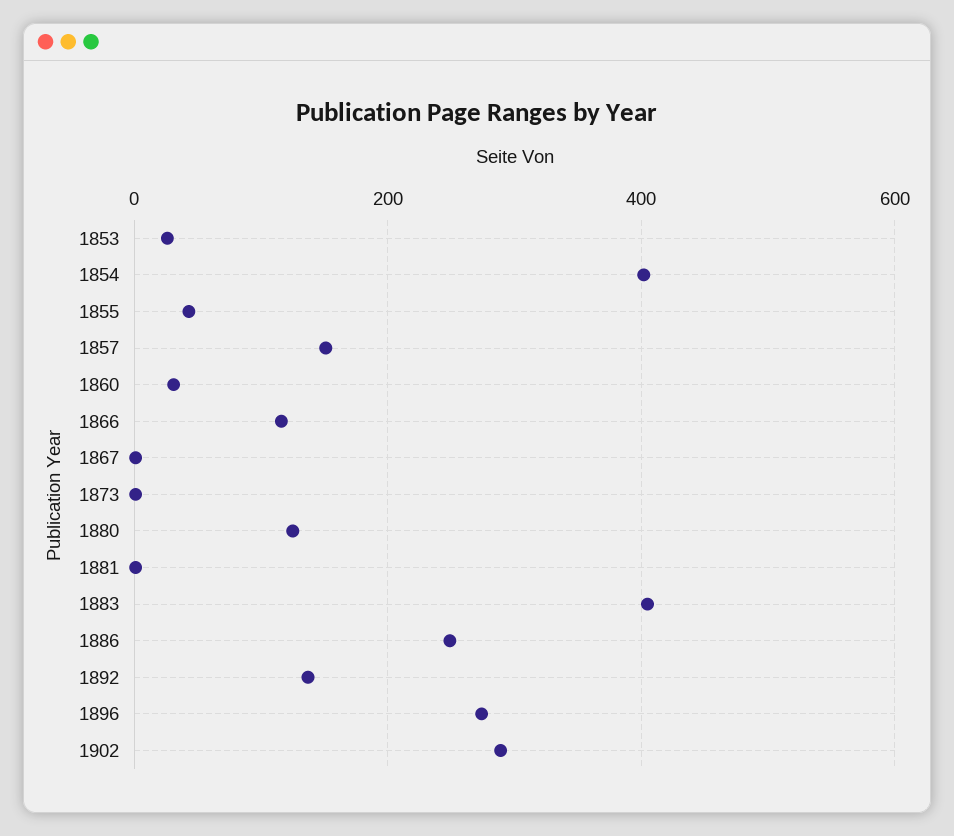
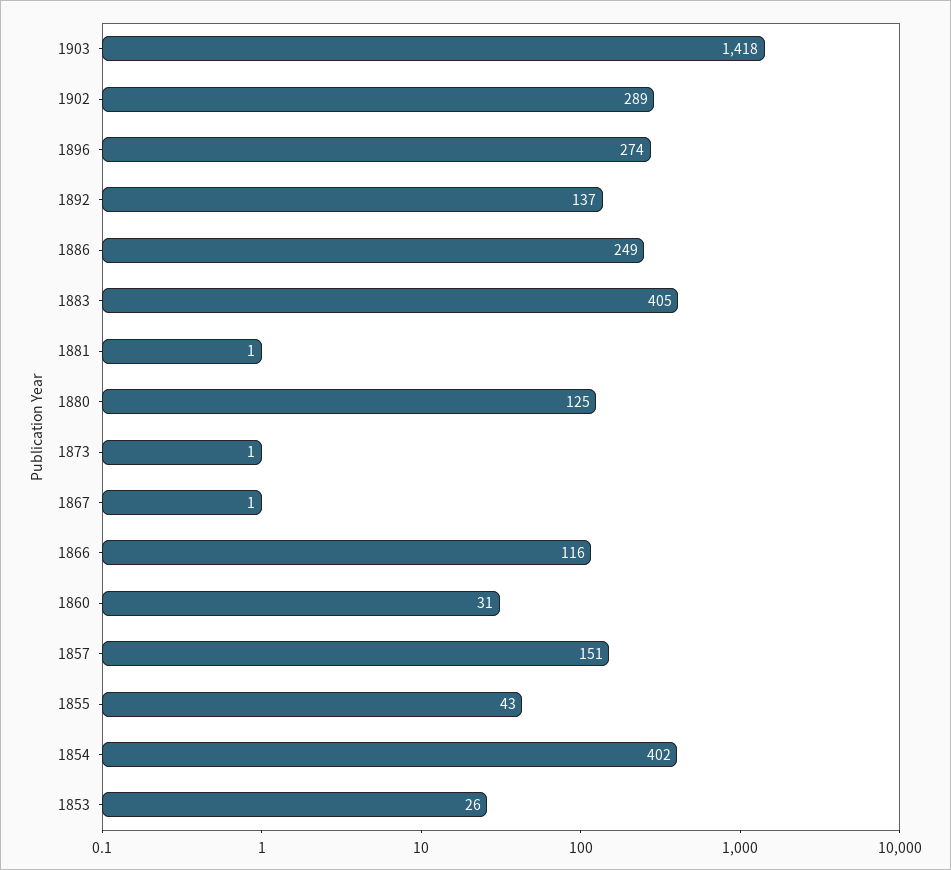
1903: none -> 1418

